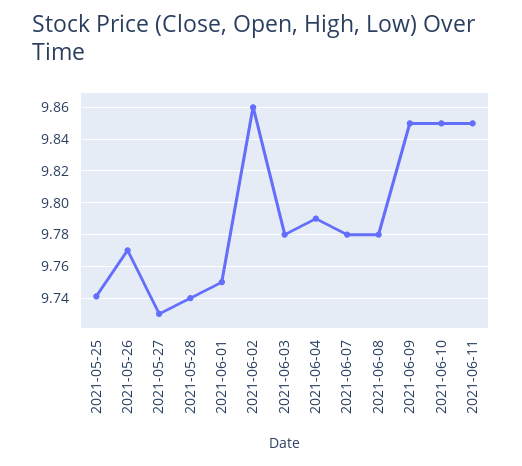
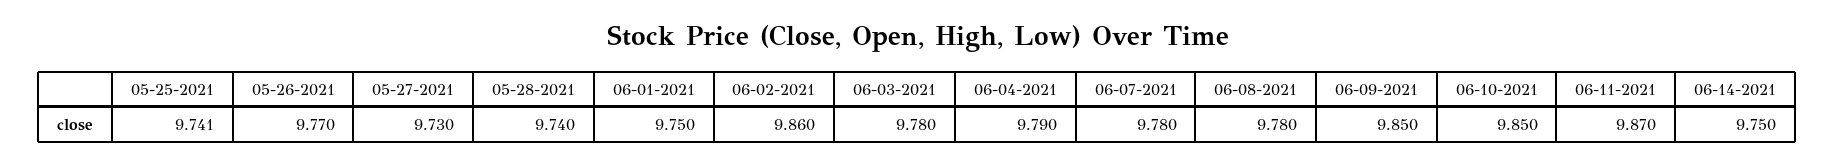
2021-06-11: 9.85 -> 9.87
06-14-2021: none -> 9.75

